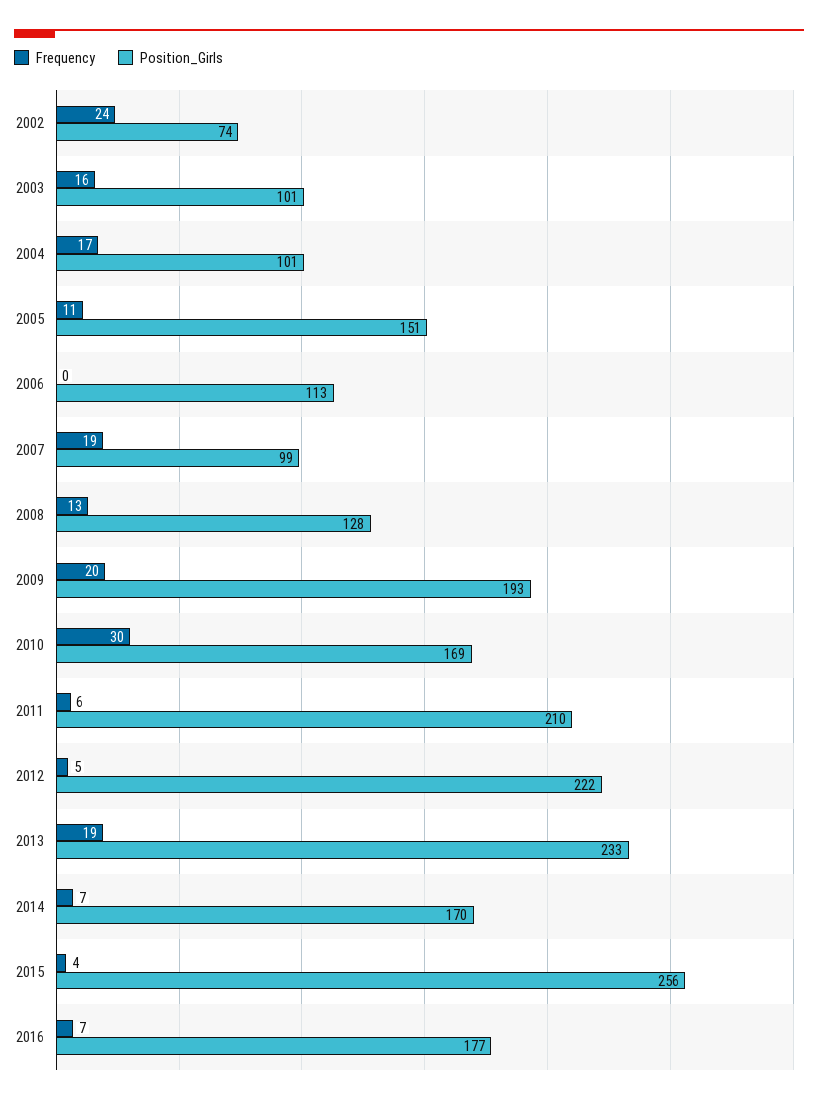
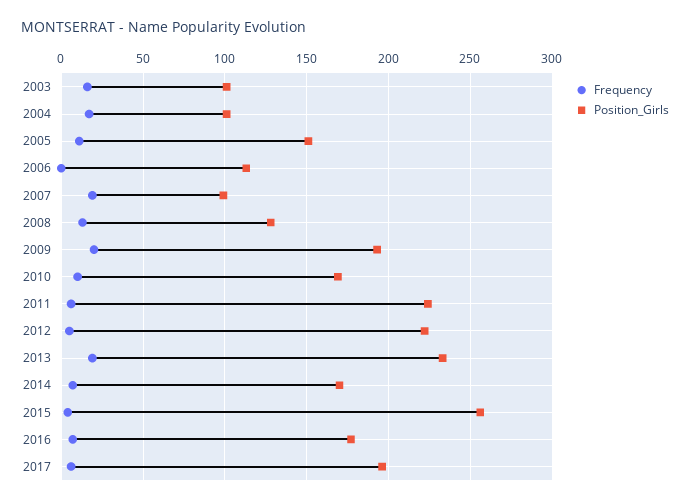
Frequency, 2002: 24 -> none
Position_Girls, 2002: 74 -> none
Frequency, 2010: 30 -> 10
Position_Girls, 2011: 210 -> 225
Frequency, 2017: none -> 5
Position_Girls, 2017: none -> 195

